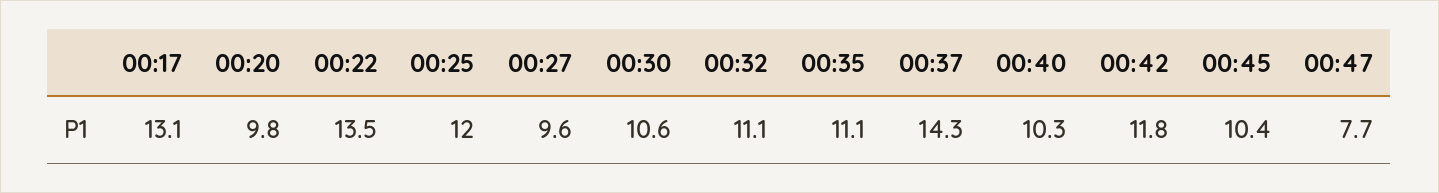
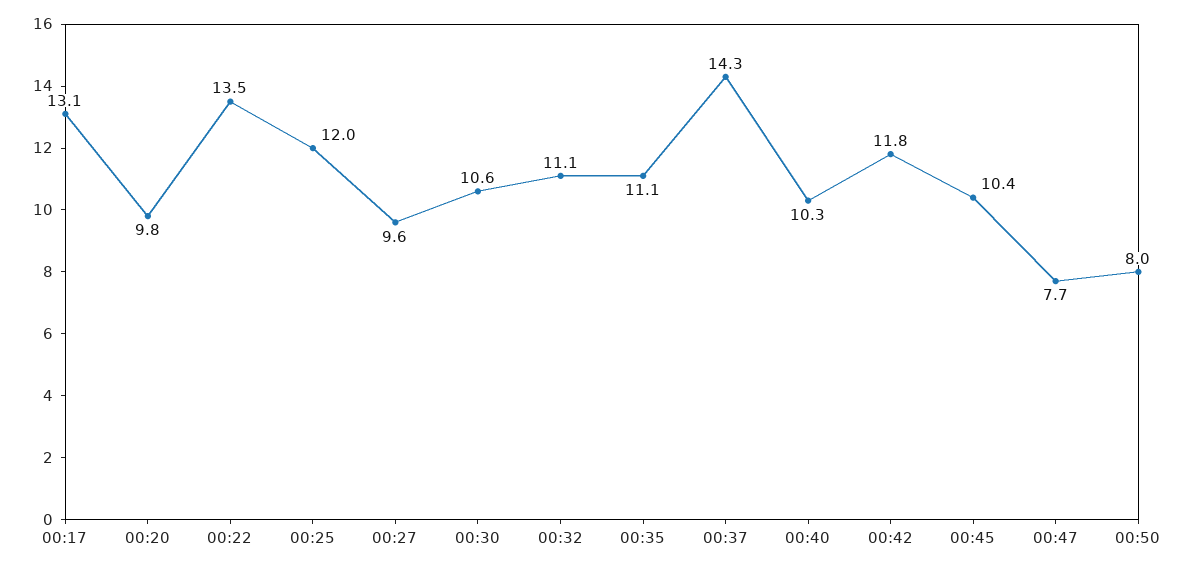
00:50: none -> 8

